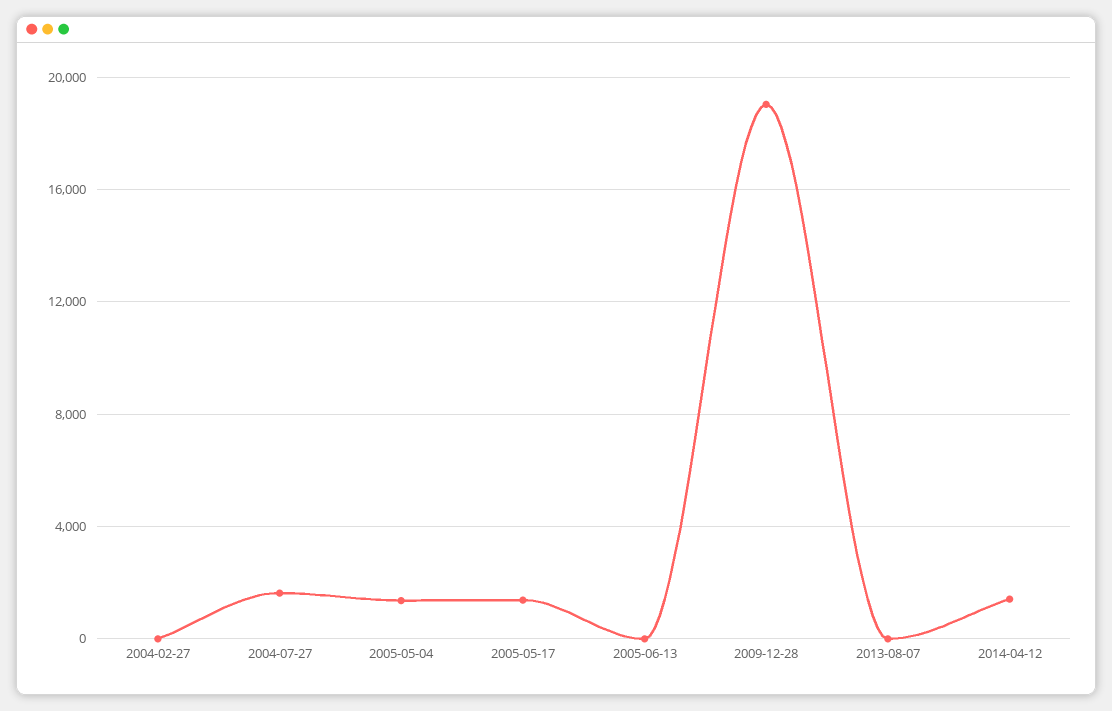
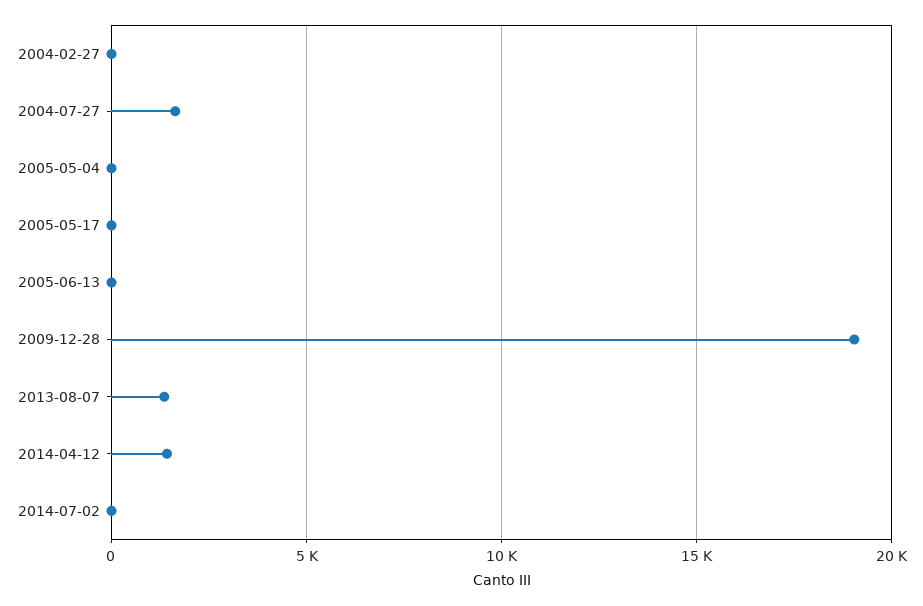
2005-05-04: 1500 -> 0
2005-05-17: 1500 -> 0
2013-08-07: 0 -> 1500
2014-07-02: none -> 0

